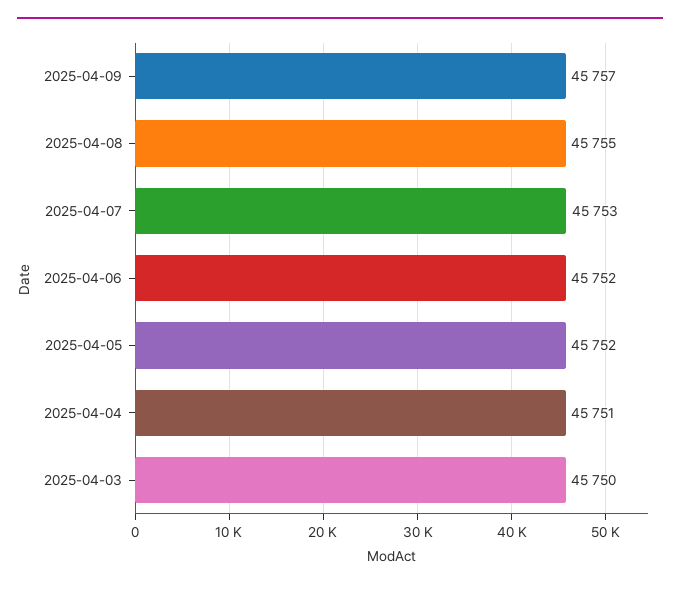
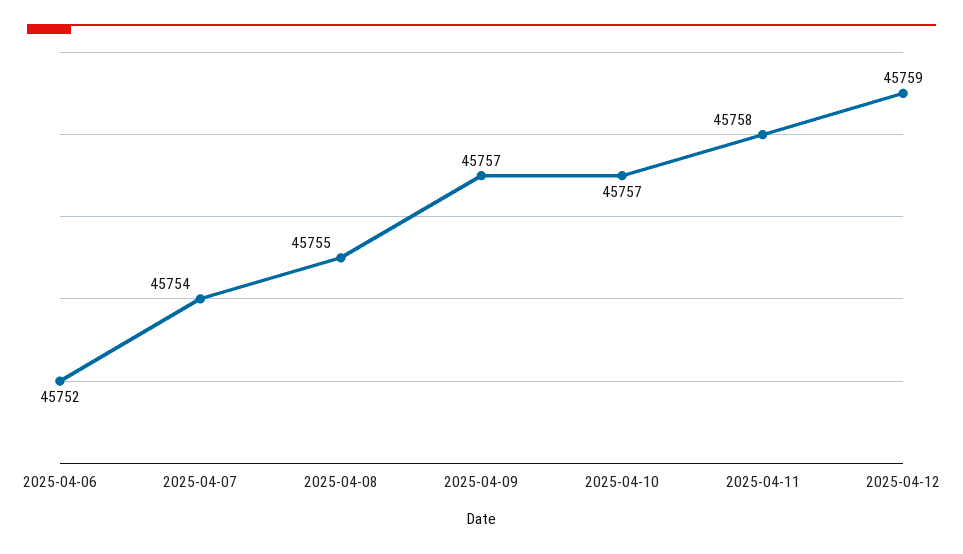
2025-04-07: 45753 -> 45754
2025-04-05: 45752 -> none
2025-04-04: 45751 -> none
2025-04-03: 45750 -> none
2025-04-10: none -> 45757
2025-04-11: none -> 45758
2025-04-12: none -> 45759

